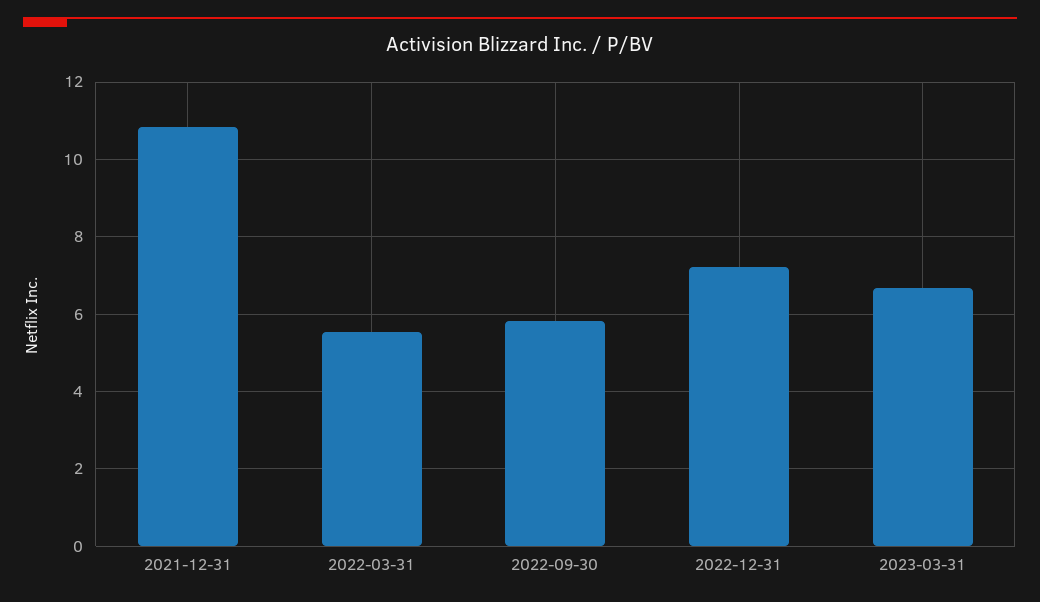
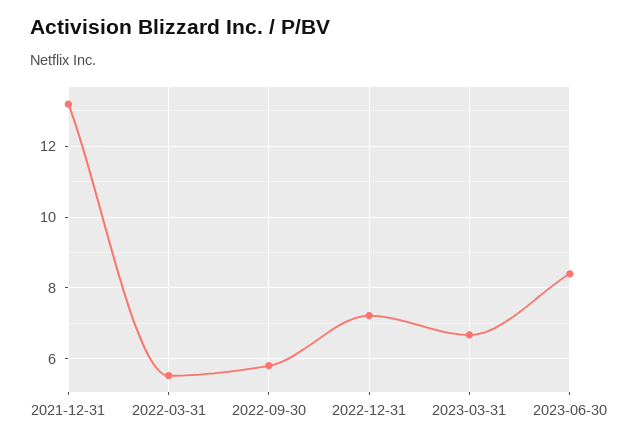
2021-12-31: 10.8 -> 13.2
2023-06-30: none -> 8.4

